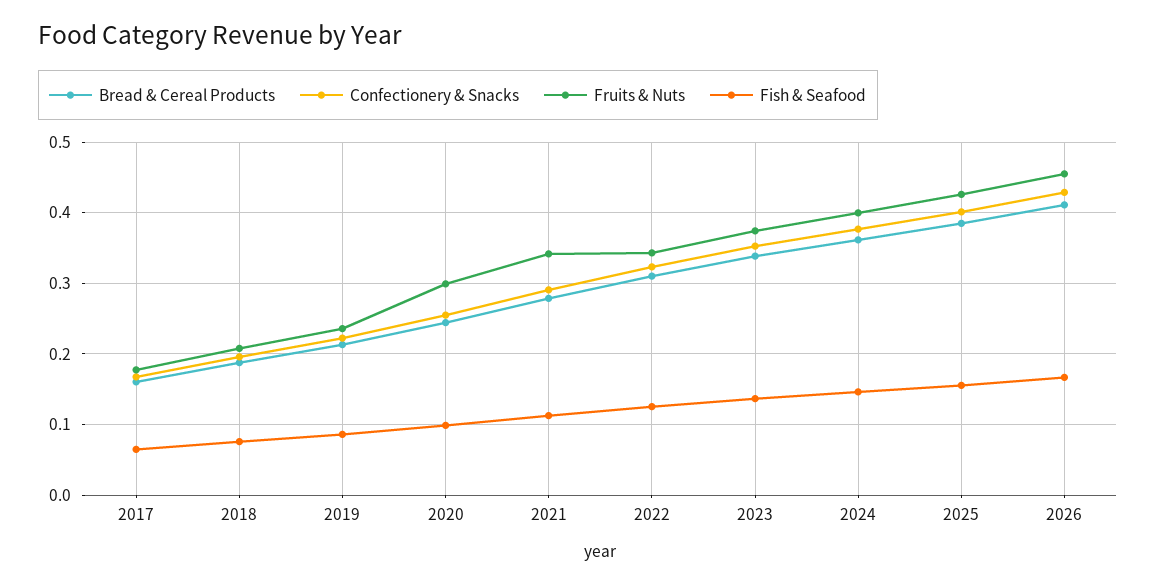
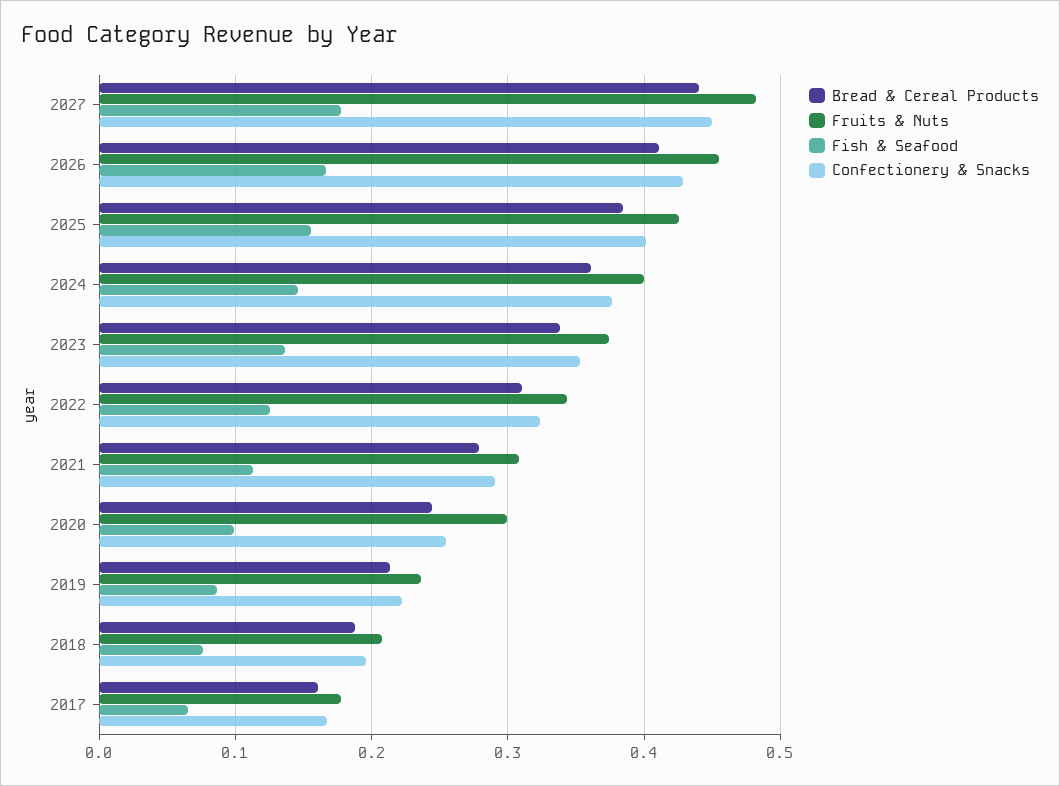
Fruits & Nuts, 2021: 0.34 -> 0.31
Bread & Cereal Products, 2027: none -> 0.44
Fruits & Nuts, 2027: none -> 0.48
Fish & Seafood, 2027: none -> 0.18
Confectionery & Snacks, 2027: none -> 0.45

